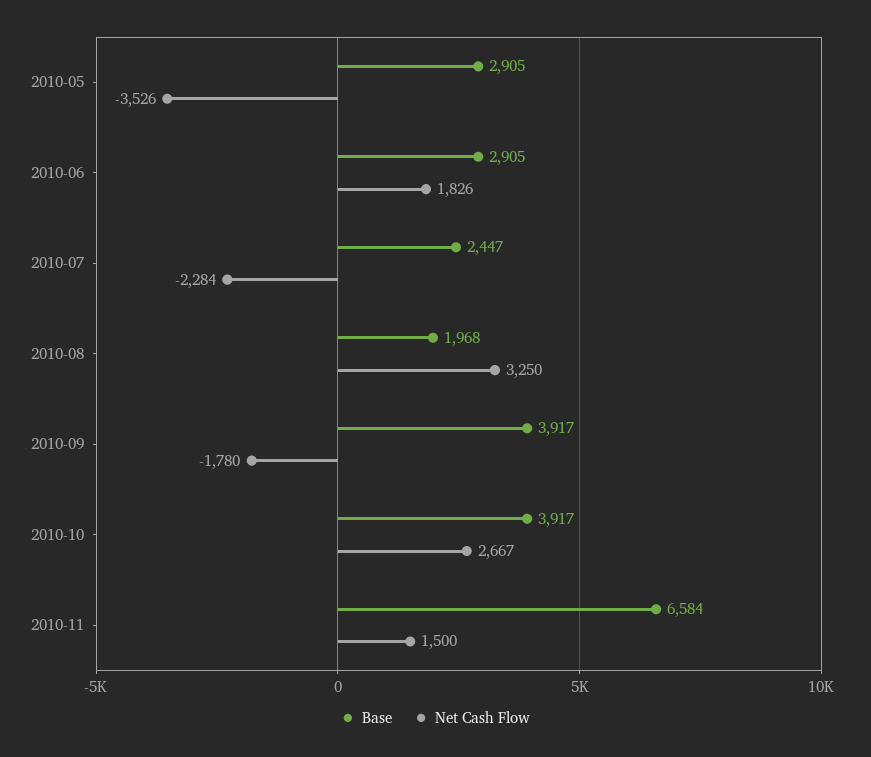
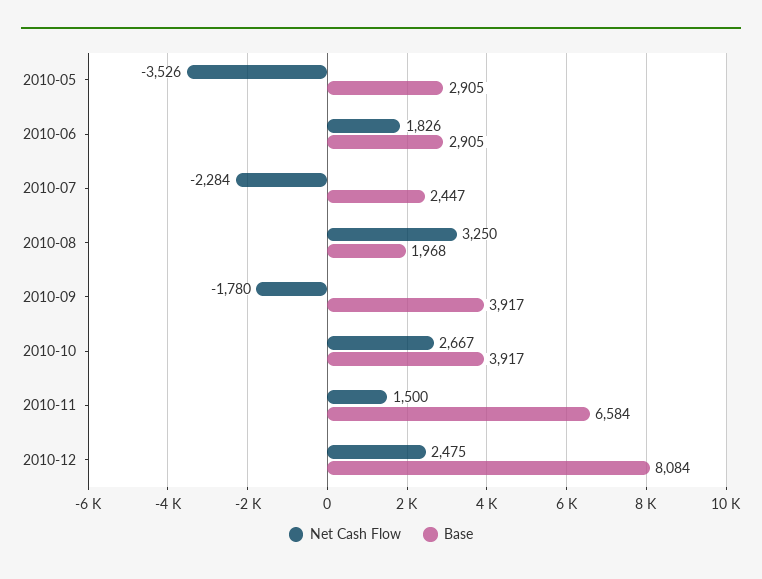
Net Cash Flow, 2010-12: none -> 2475
Base, 2010-12: none -> 8084

